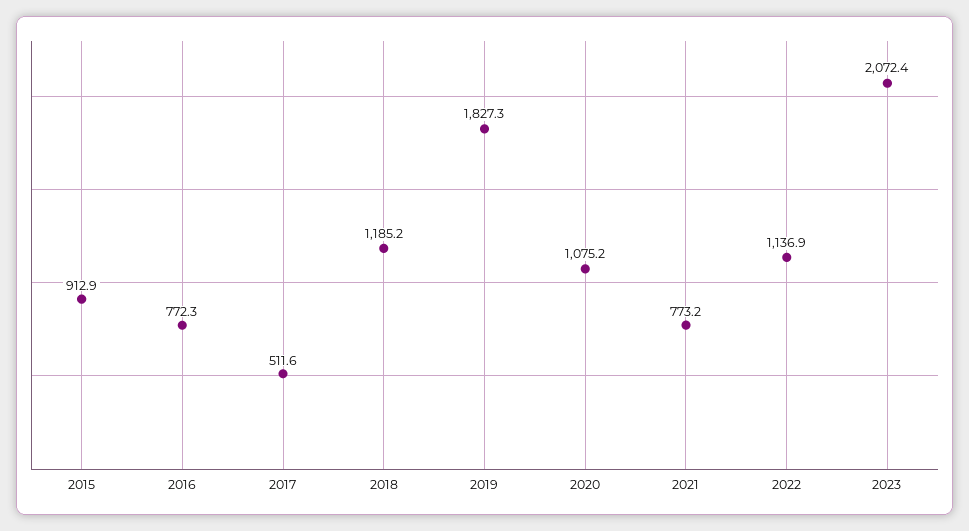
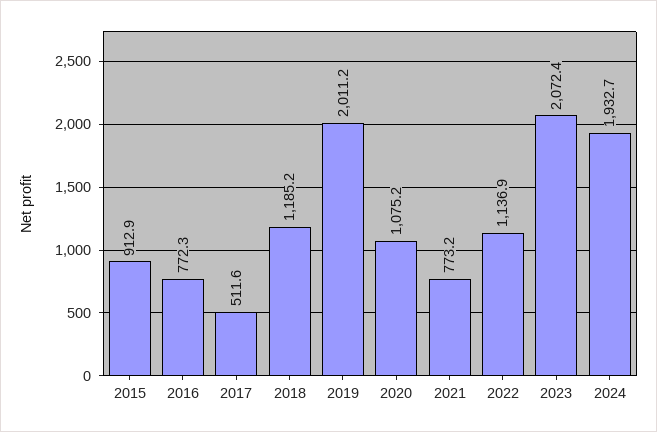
2019: 1827.3 -> 2011.2
2024: none -> 1932.7

